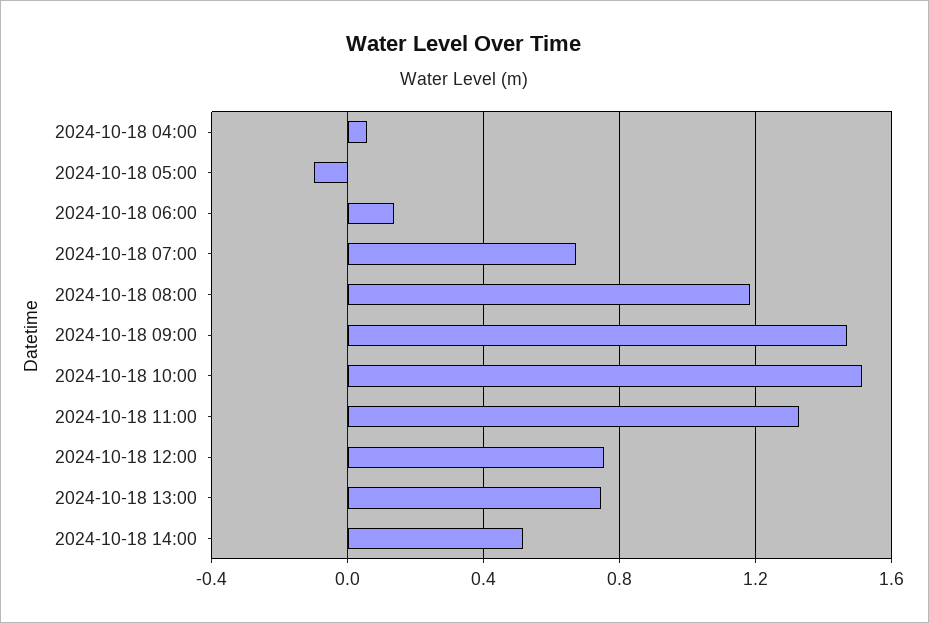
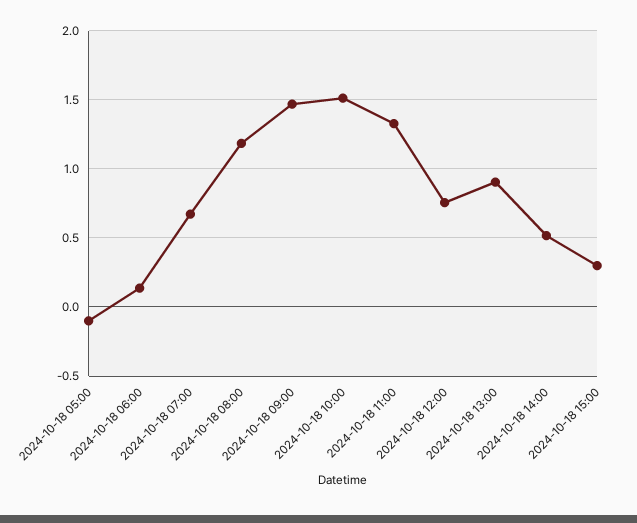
2024-10-18 04:00: 0.05 -> none
2024-10-18 13:00: 0.75 -> 0.9
2024-10-18 15:00: none -> 0.3

